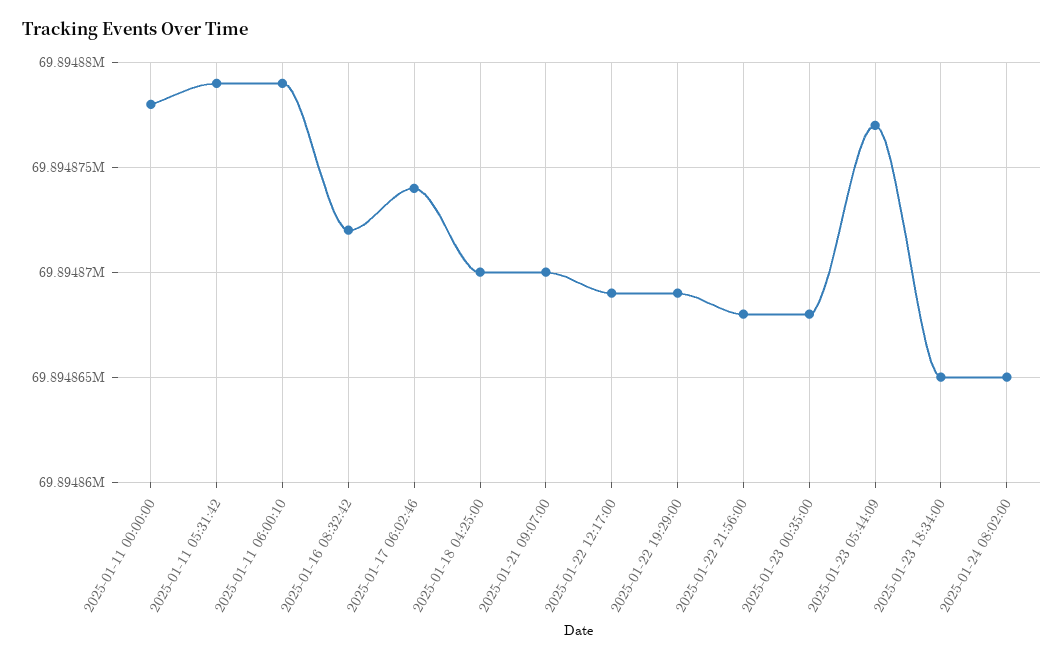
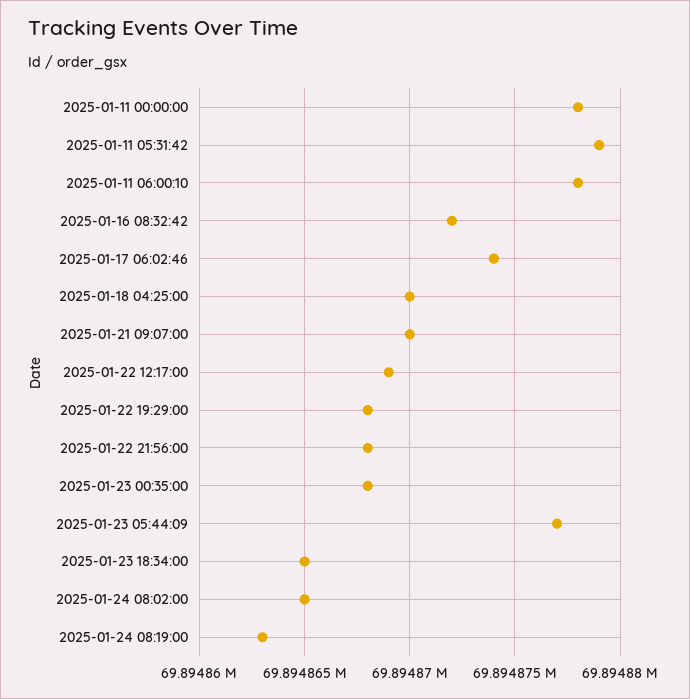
2025-01-11 06:00:10: 69894879 -> 69894878
2025-01-22 19:29:00: 69894869 -> 69894868
2025-01-24 08:19:00: none -> 69894863

